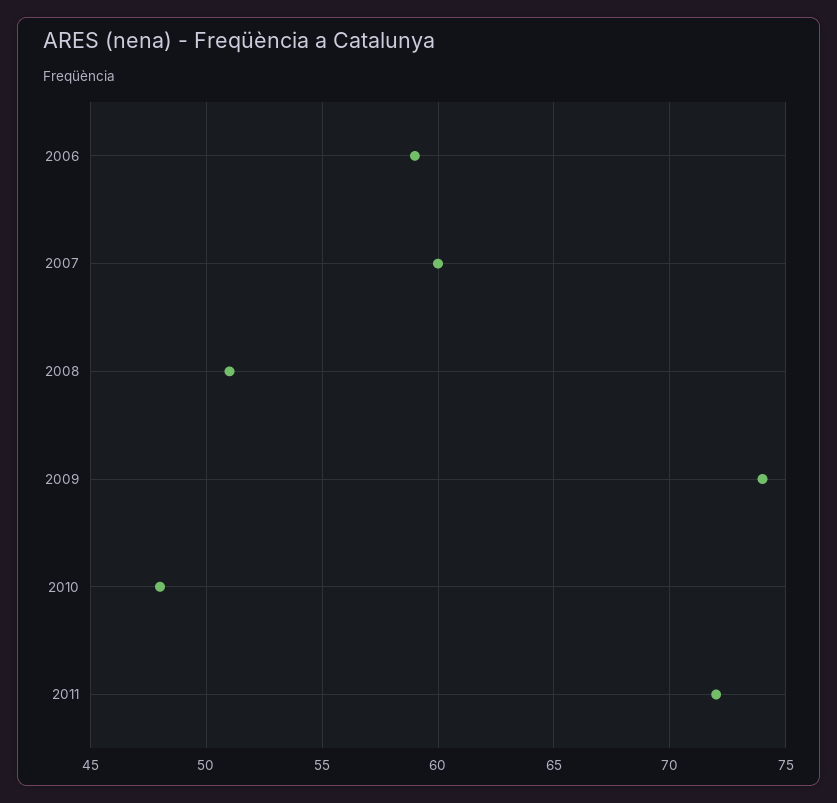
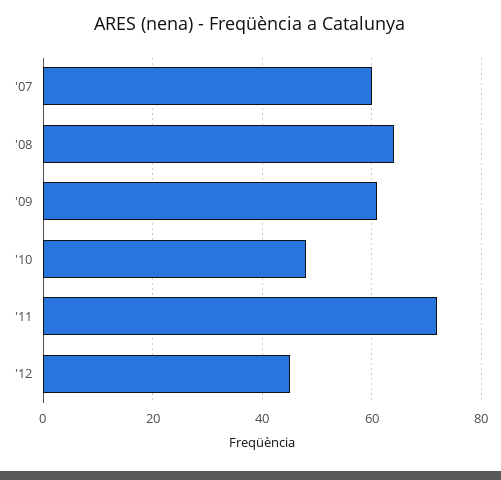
2006: 59 -> none
2008: 51 -> 65
2009: 74 -> 60
'12: none -> 45

